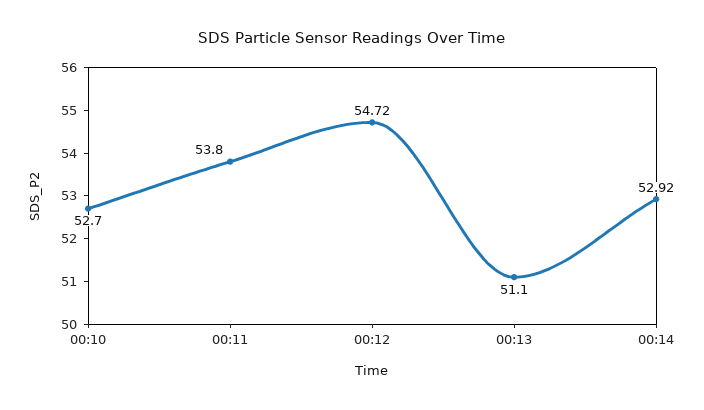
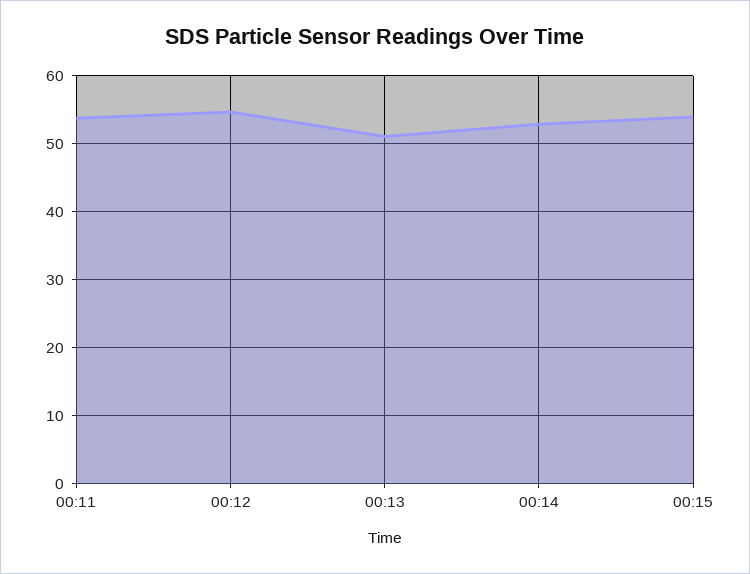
00:10: 52.7 -> none
00:15: none -> 54

